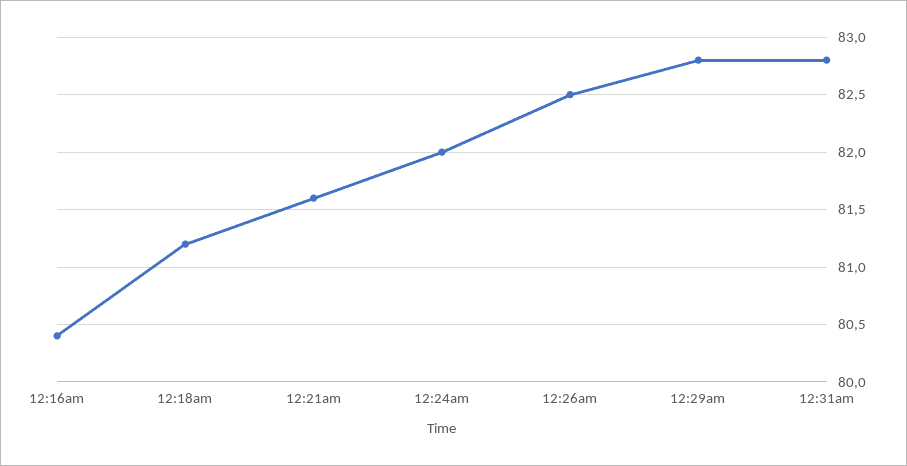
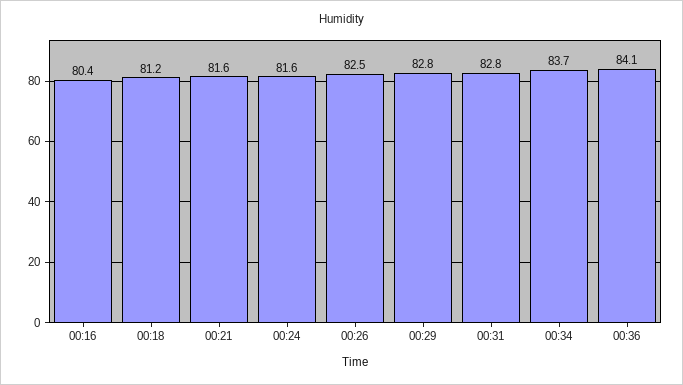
12:24am: 82 -> 81.6
00:34: none -> 83.7
00:36: none -> 84.1

